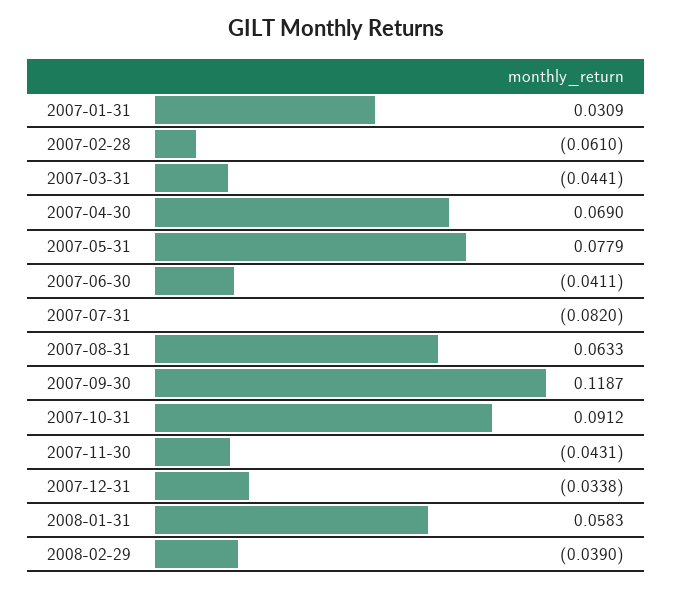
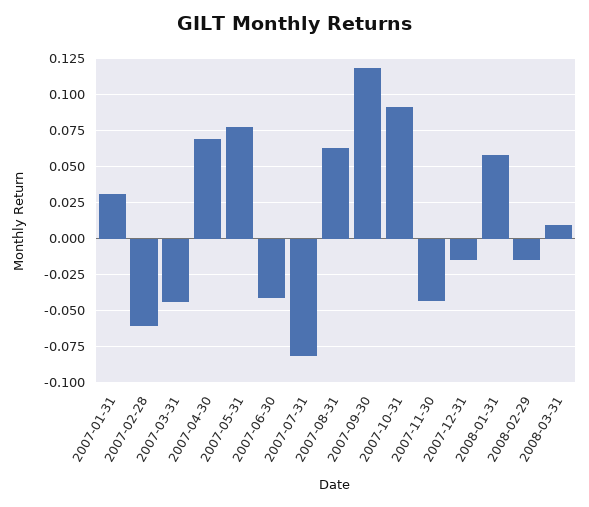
2007-12-31: -0.0338 -> -0.015
2008-02-29: -0.039 -> -0.015
2008-03-31: none -> 0.01

